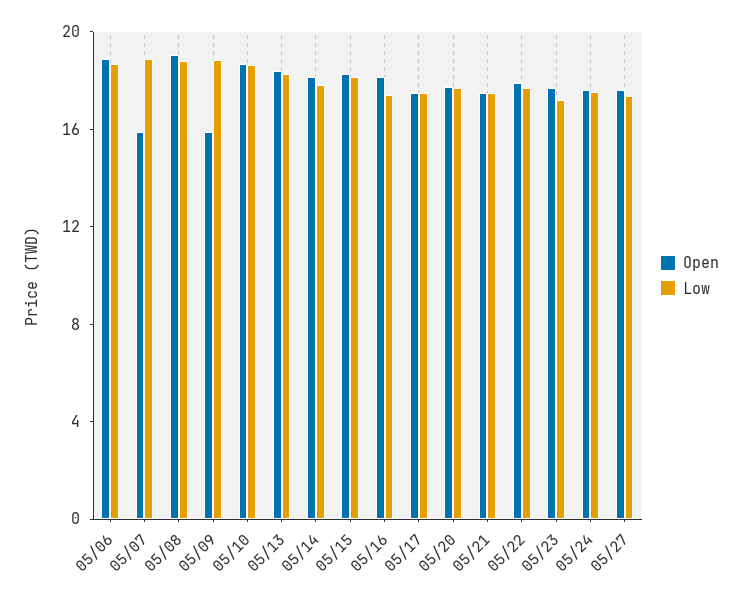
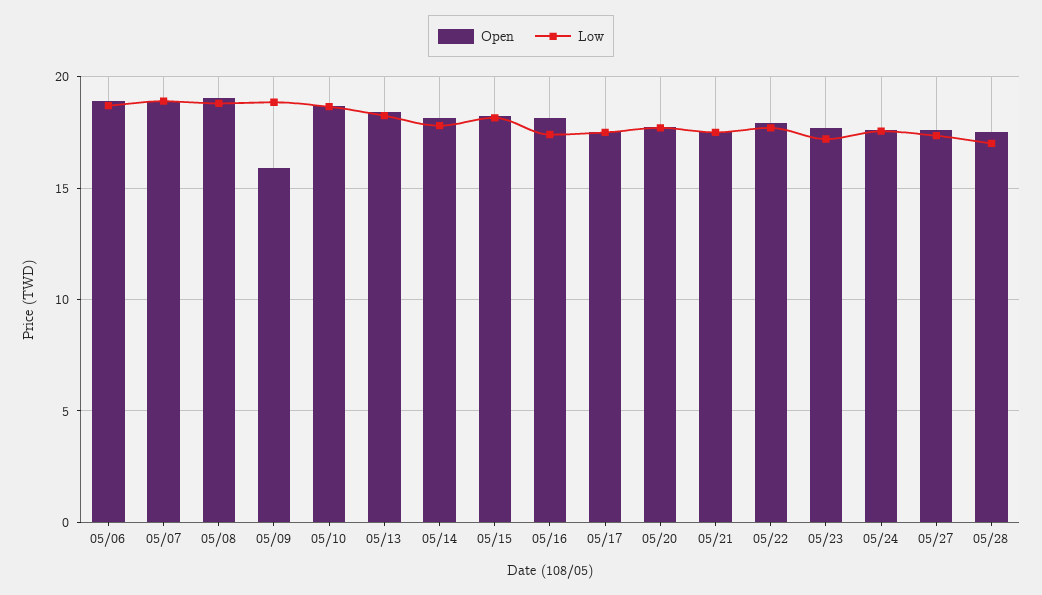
Open, 05/07: 16 -> 19
Open, 05/28: none -> 17.5
Low, 05/28: none -> 17

